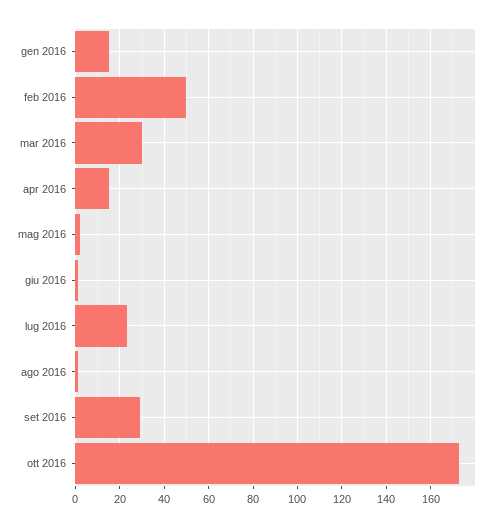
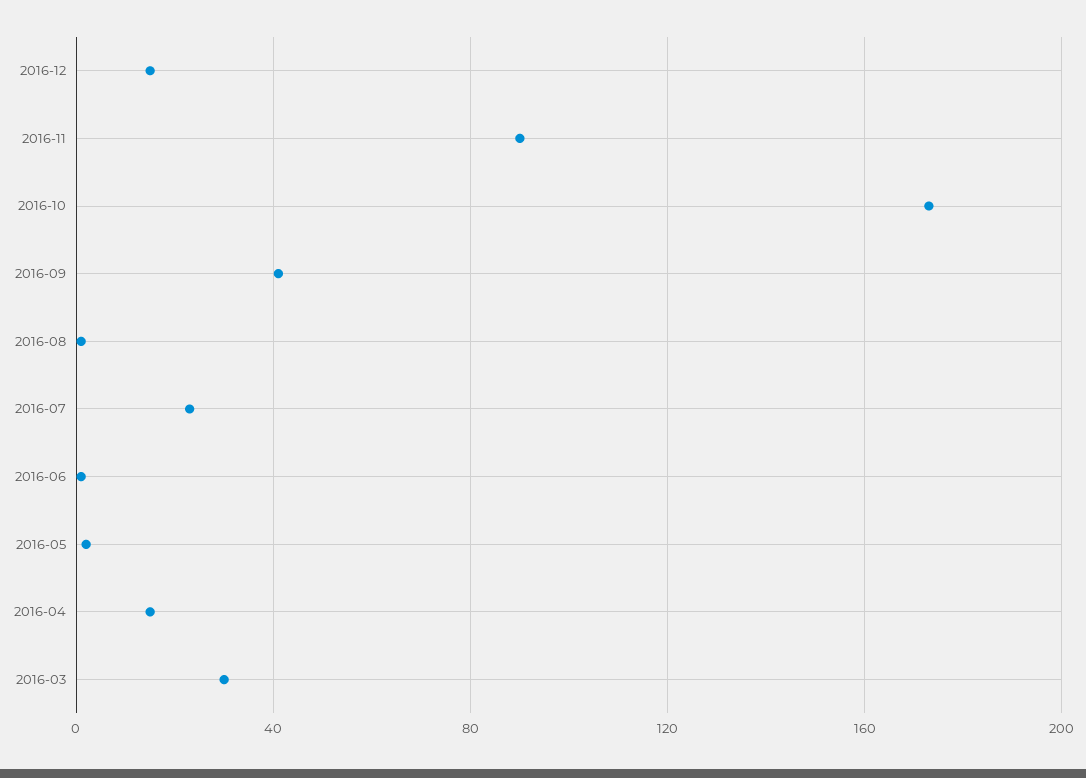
gen 2016: 15 -> none
feb 2016: 50 -> none
set 2016: 30 -> 40
2016-12: none -> 15
2016-11: none -> 90

